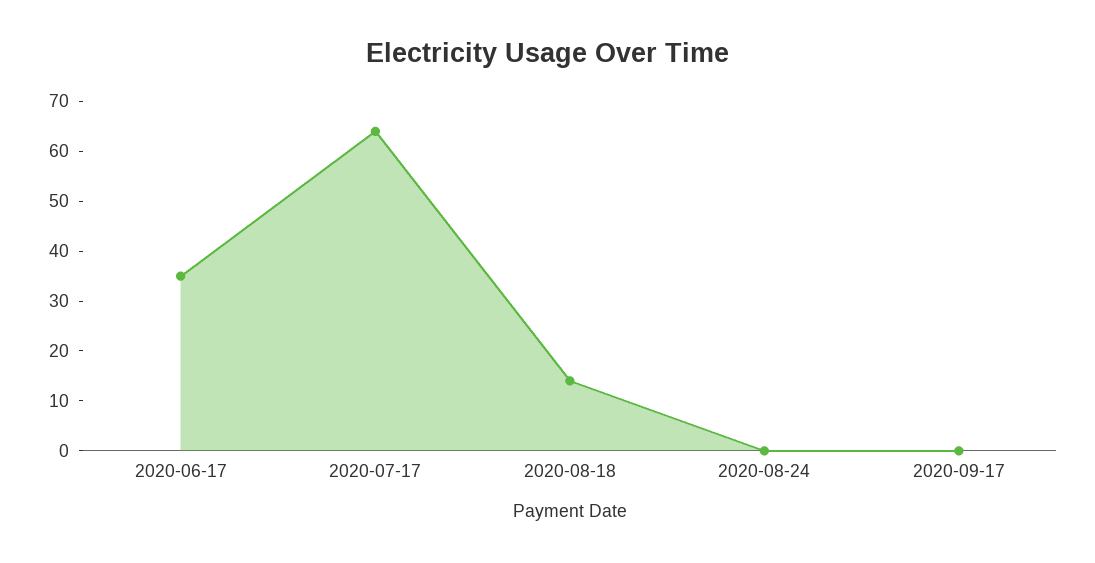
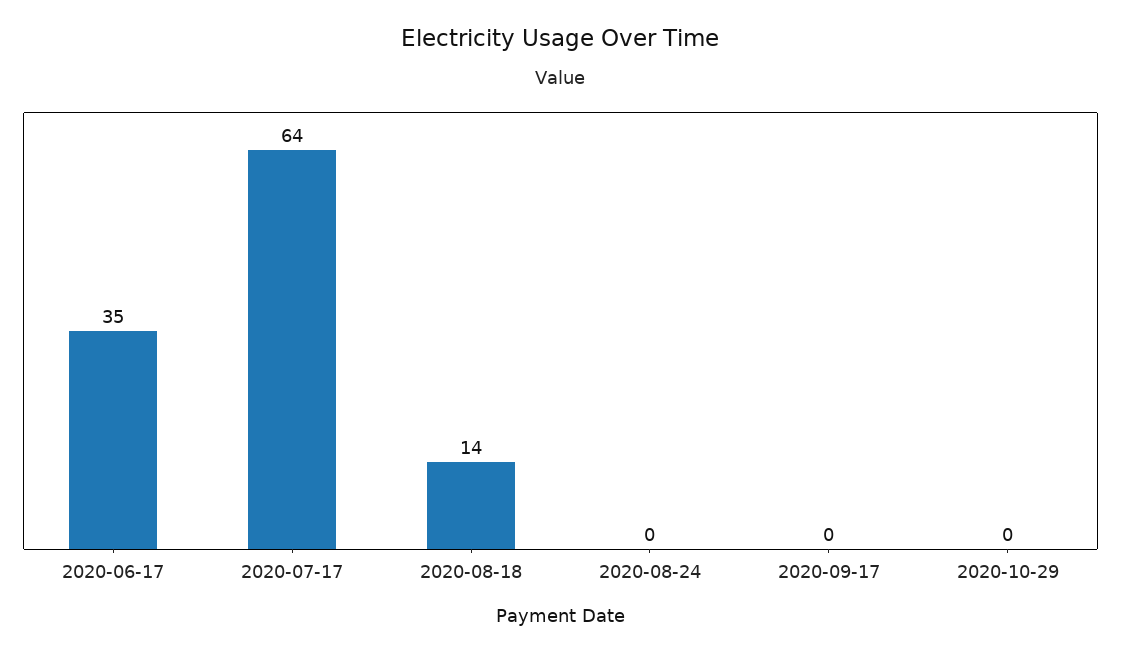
2020-10-29: none -> 0

